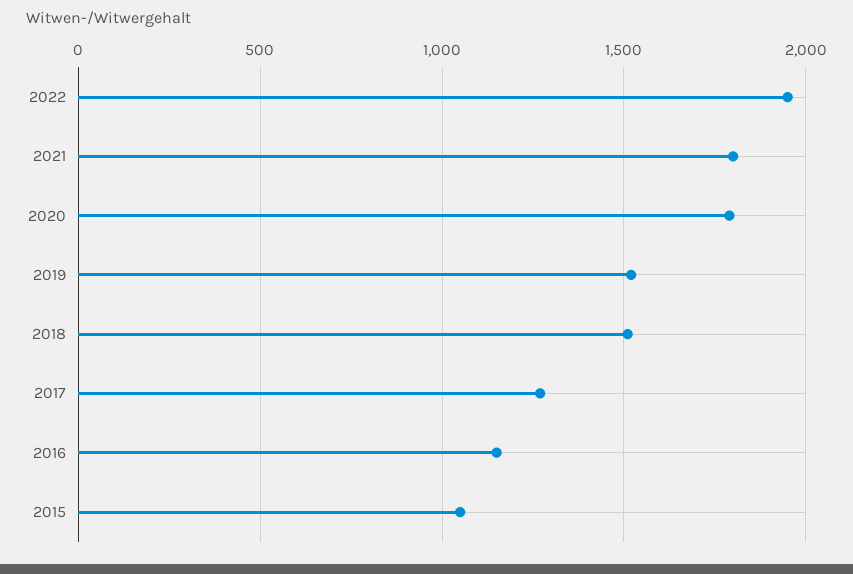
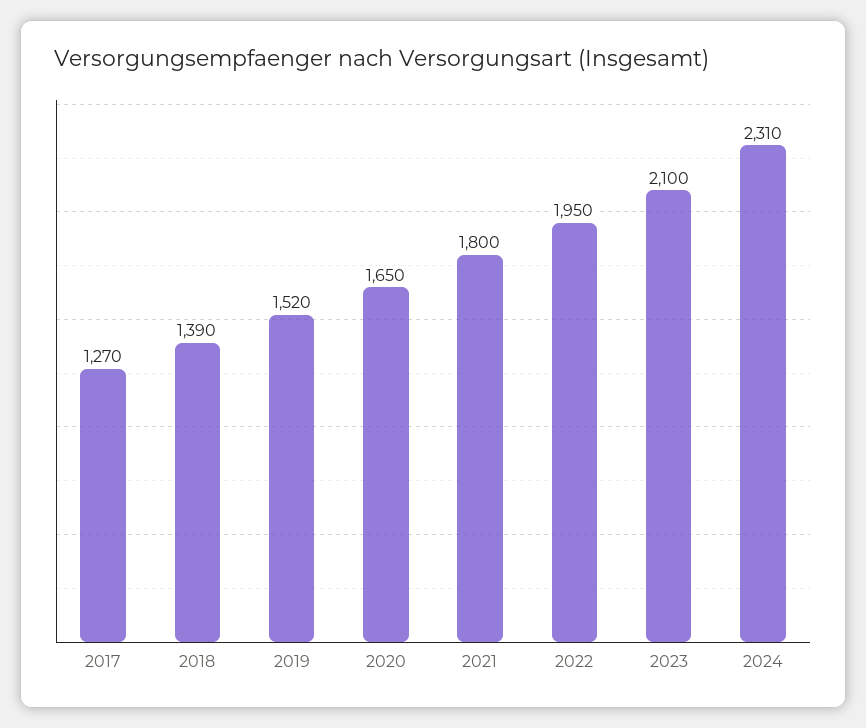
2020: 1800 -> 1650
2018: 1500 -> 1390
2016: 1150 -> none
2015: 1050 -> none
2023: none -> 2100
2024: none -> 2310

